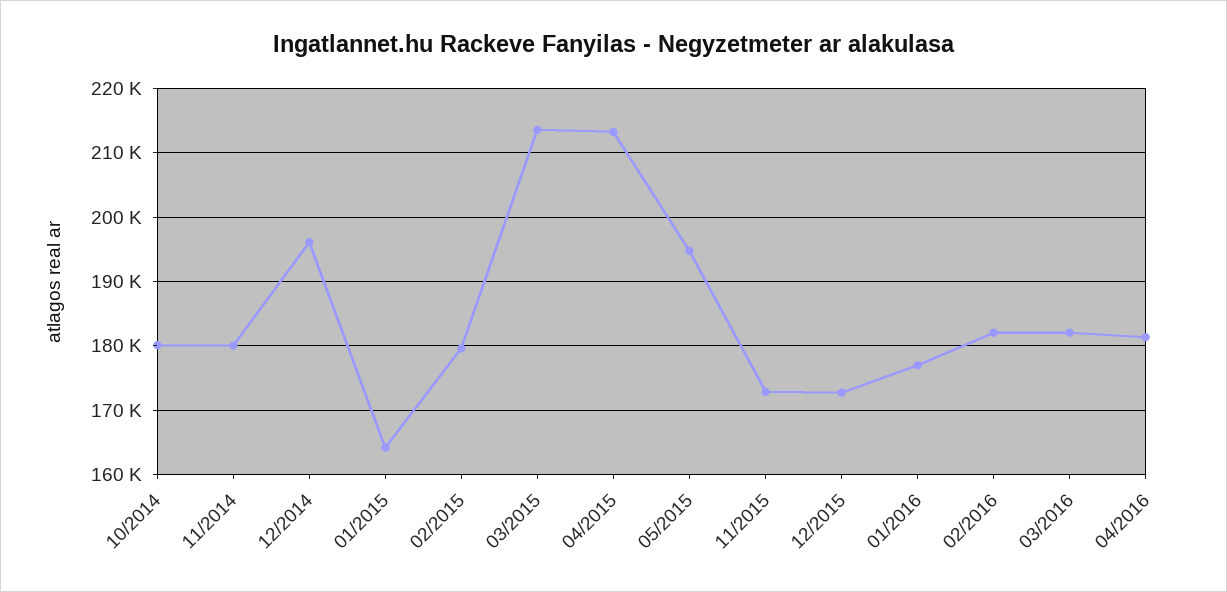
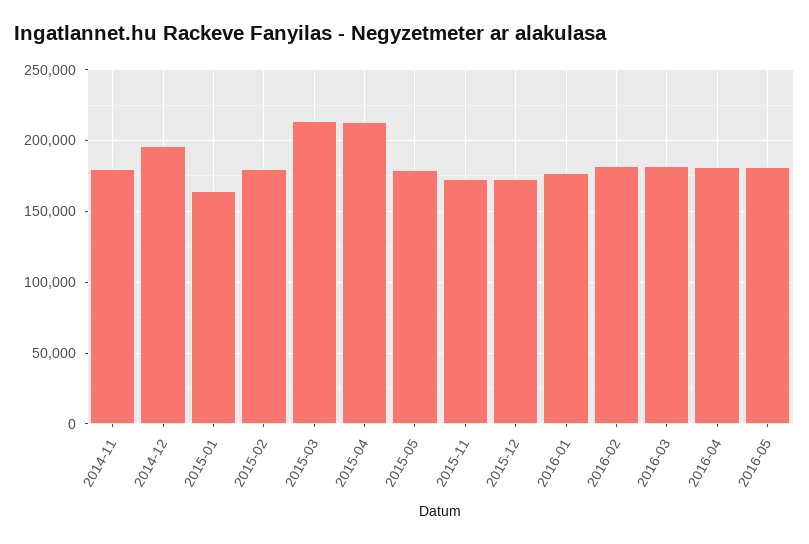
10/2014: 180000 -> none
05/2015: 195000 -> 180000
2016-05: none -> 180000

